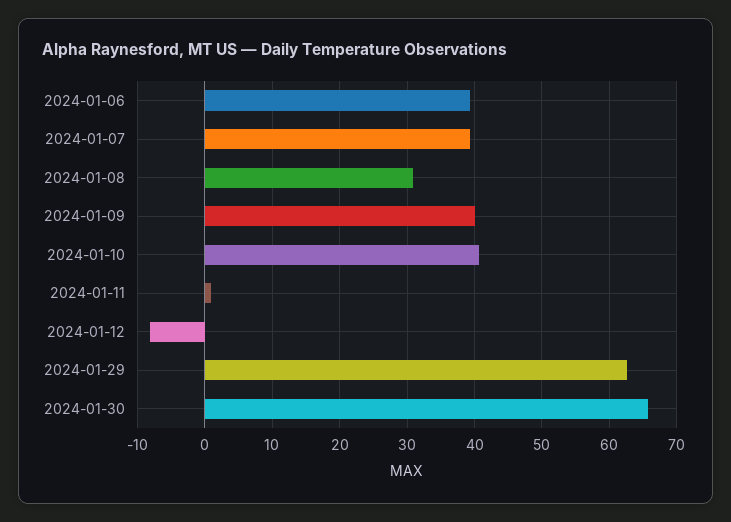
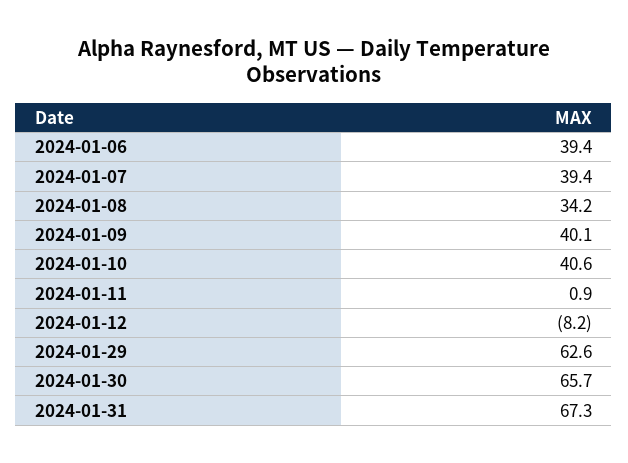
2024-01-08: 31 -> 34.2
2024-01-31: none -> 67.3

